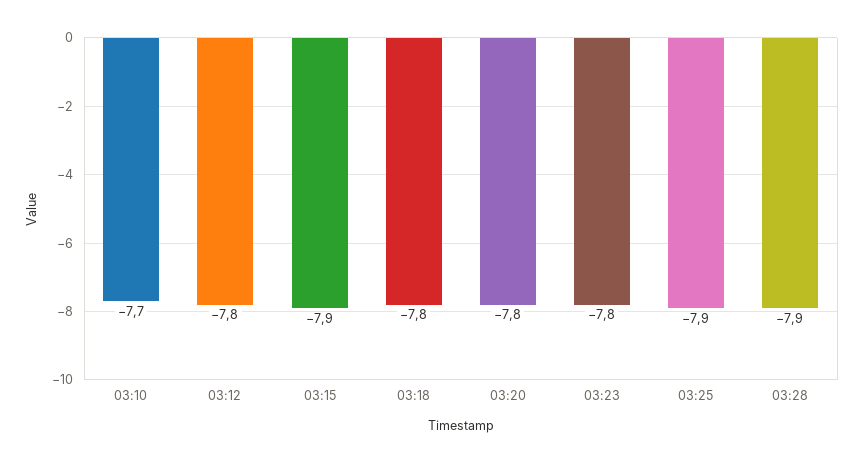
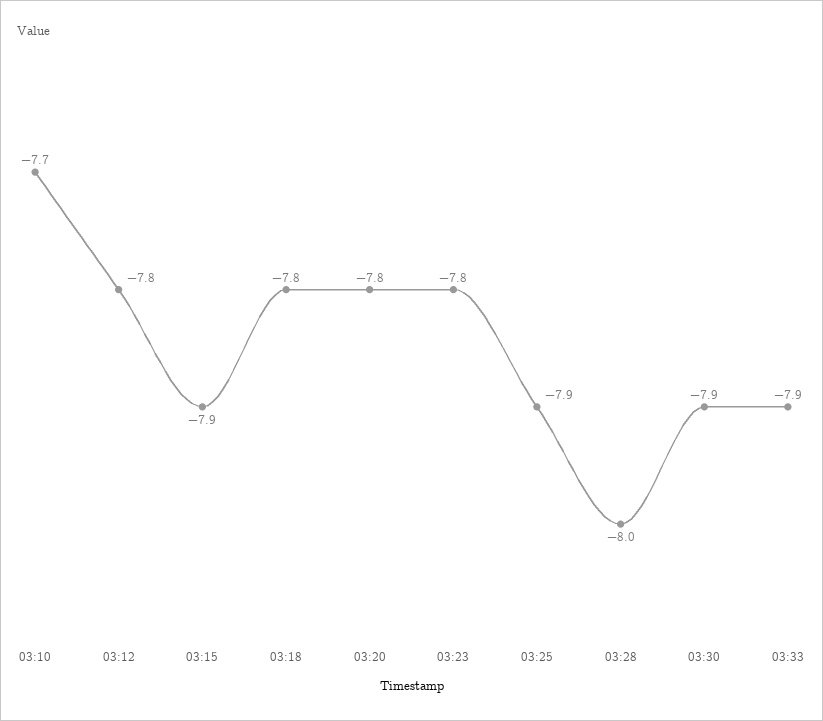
03:28: -7.9 -> -8
03:30: none -> -7.9
03:33: none -> -7.9

